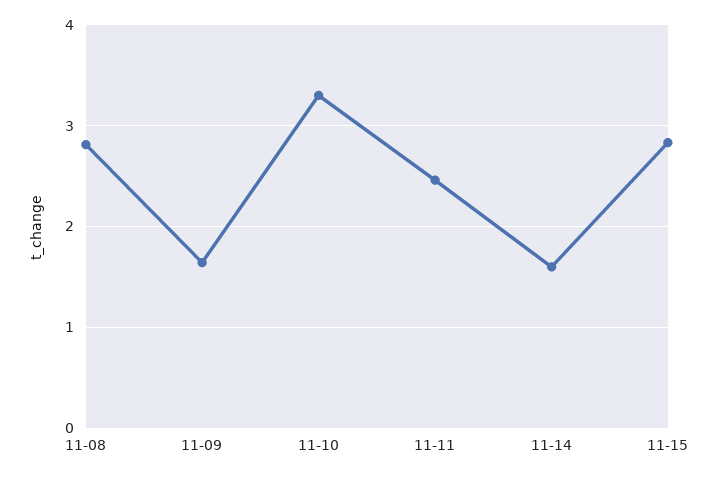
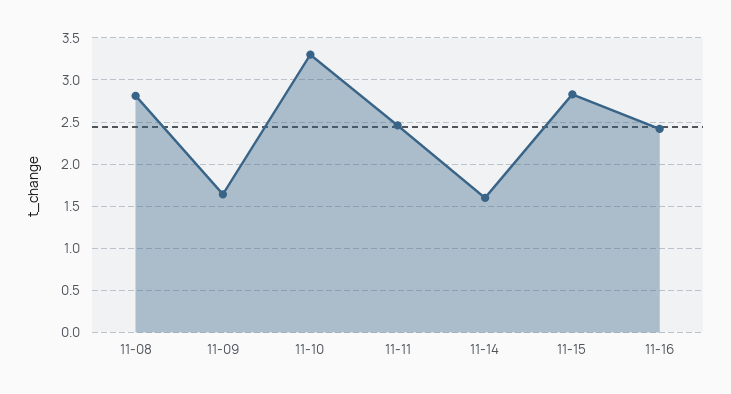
11-16: none -> 2.4

